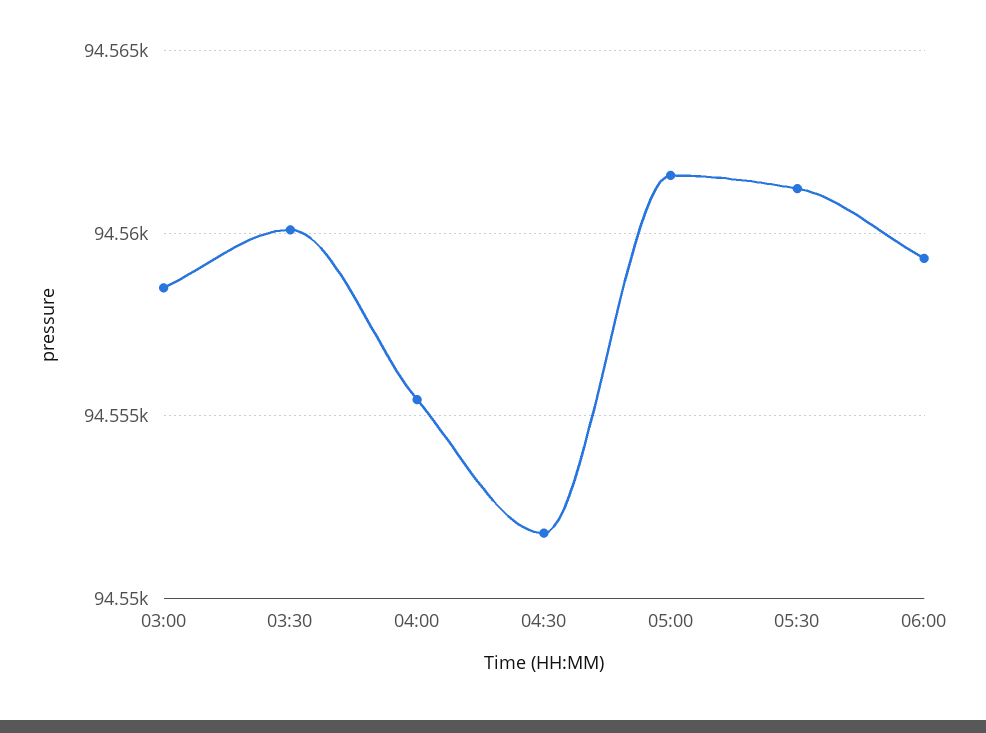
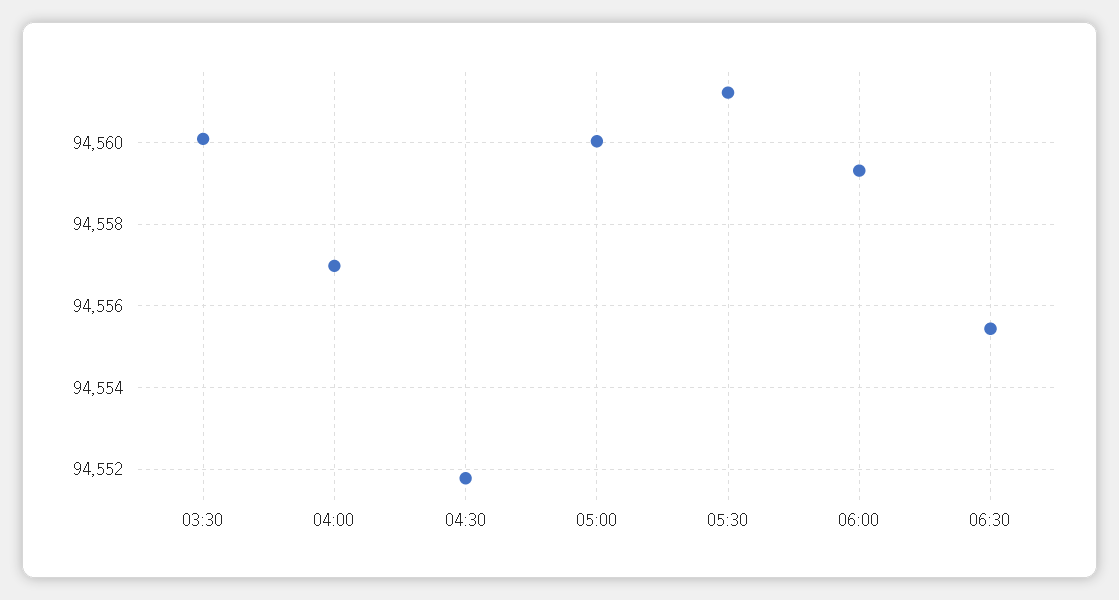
03:00: 94558.5 -> none
04:00: 94555.5 -> 94557
05:00: 94561.5 -> 94560
06:30: none -> 94555.4

